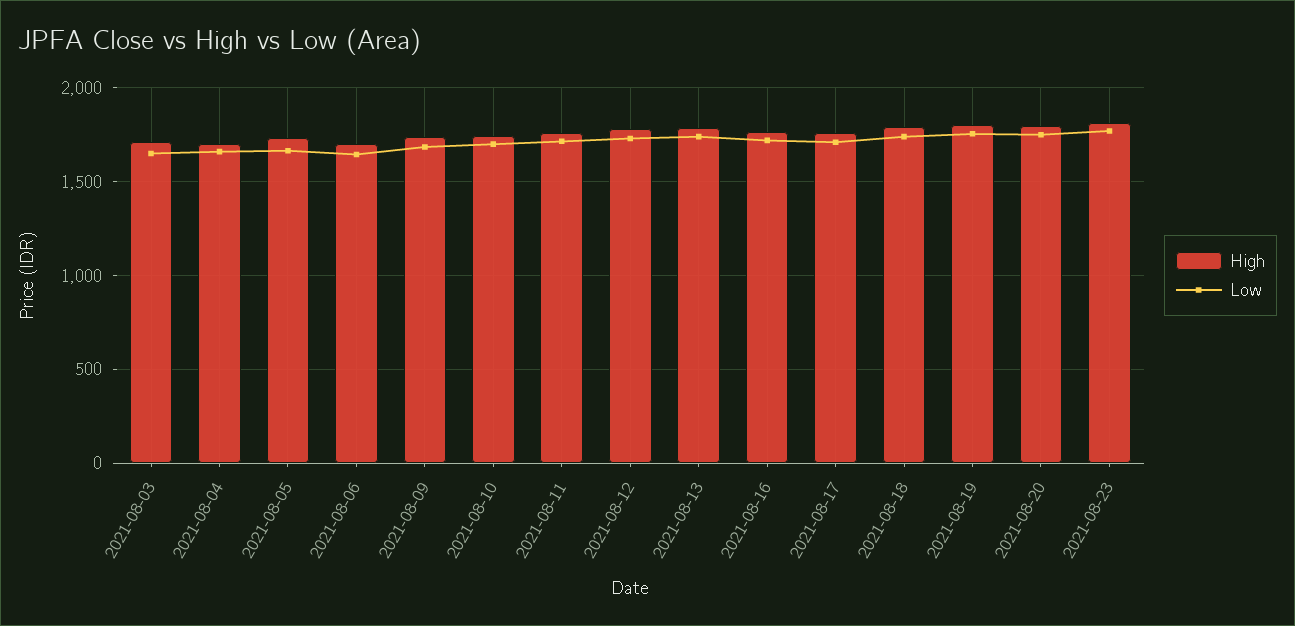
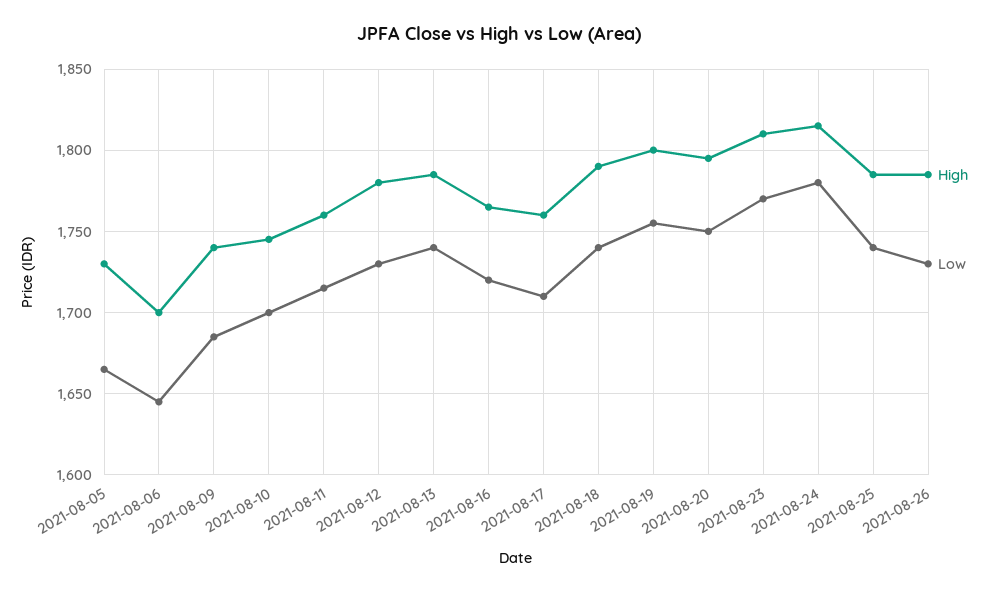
High, 2021-08-03: 1700 -> none
Low, 2021-08-03: 1650 -> none
High, 2021-08-04: 1700 -> none
Low, 2021-08-04: 1650 -> none
High, 2021-08-24: none -> 1815
Low, 2021-08-24: none -> 1780
High, 2021-08-25: none -> 1785
Low, 2021-08-25: none -> 1740
High, 2021-08-26: none -> 1785
Low, 2021-08-26: none -> 1730

